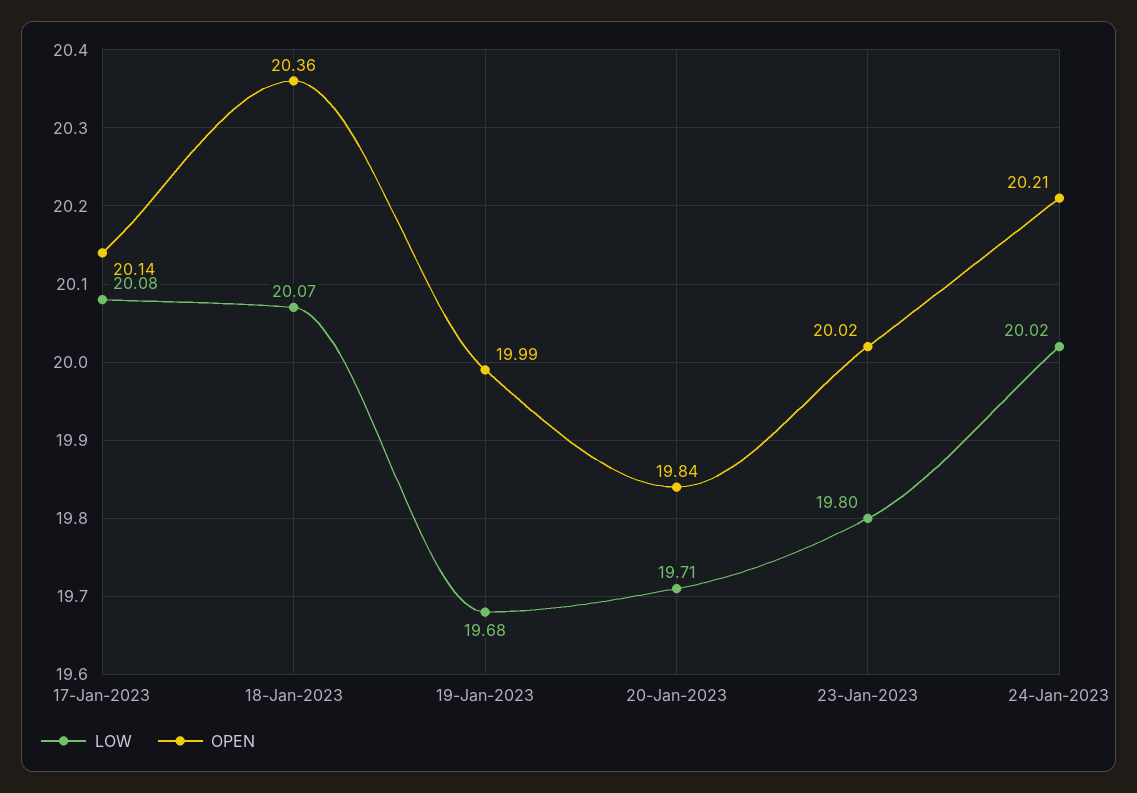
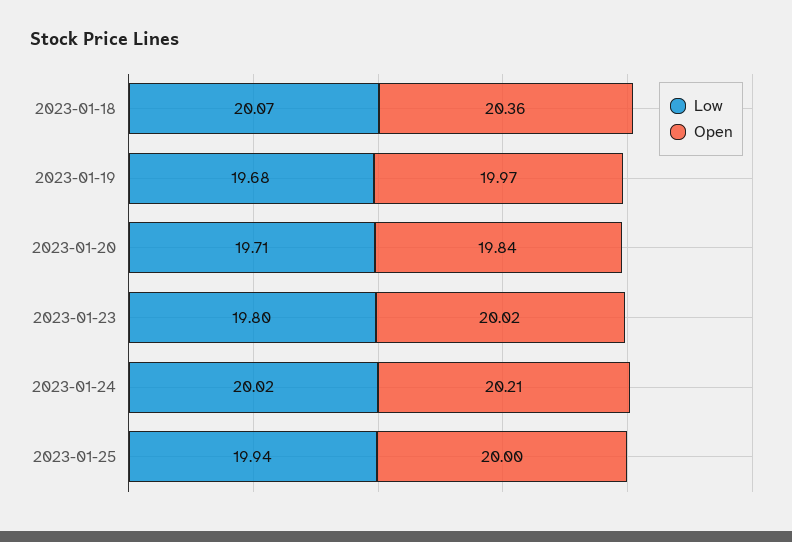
LOW, 17-Jan-2023: 20.08 -> none
OPEN, 17-Jan-2023: 20.14 -> none
OPEN, 19-Jan-2023: 19.99 -> 19.97
LOW, 2023-01-25: none -> 19.94
OPEN, 2023-01-25: none -> 20

